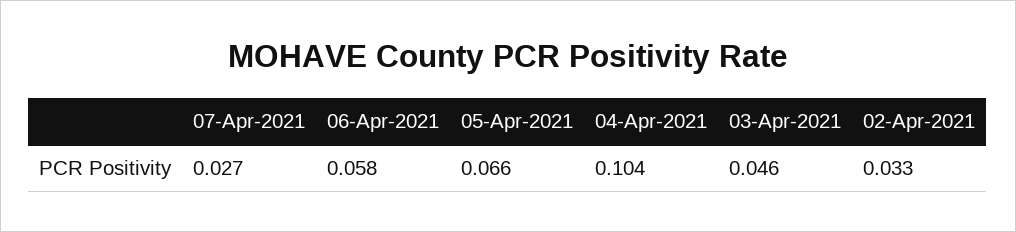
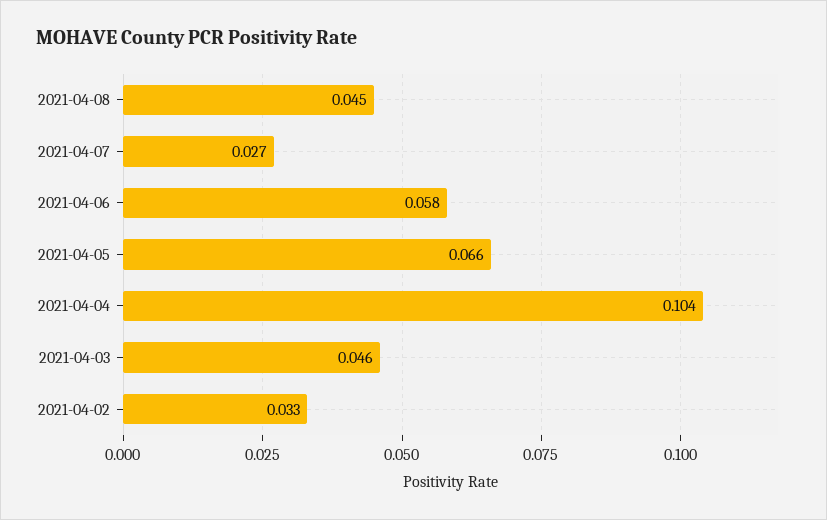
2021-04-08: none -> 0.045

